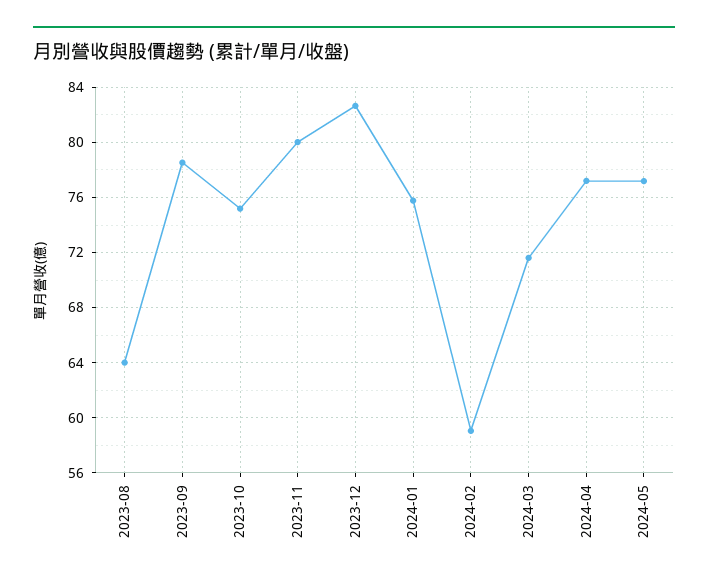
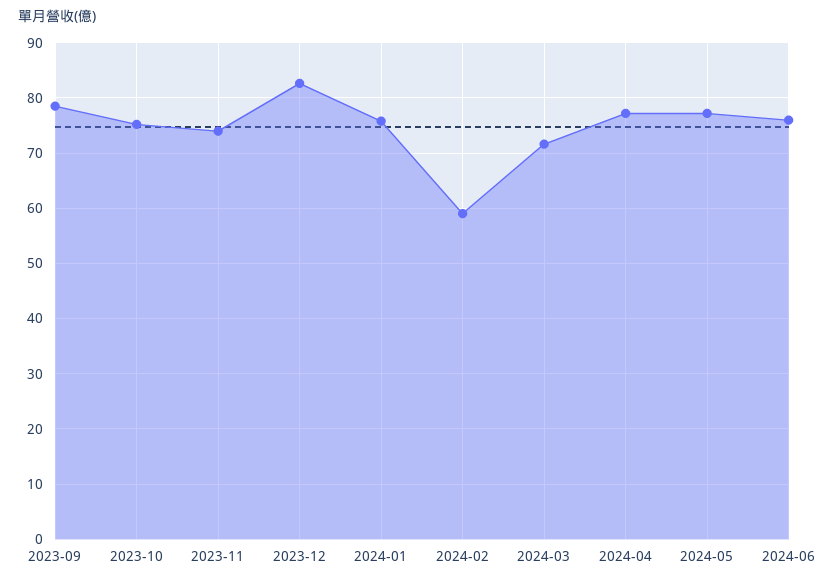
2023-08: 64 -> none
2023-11: 80 -> 74
2024-06: none -> 76

